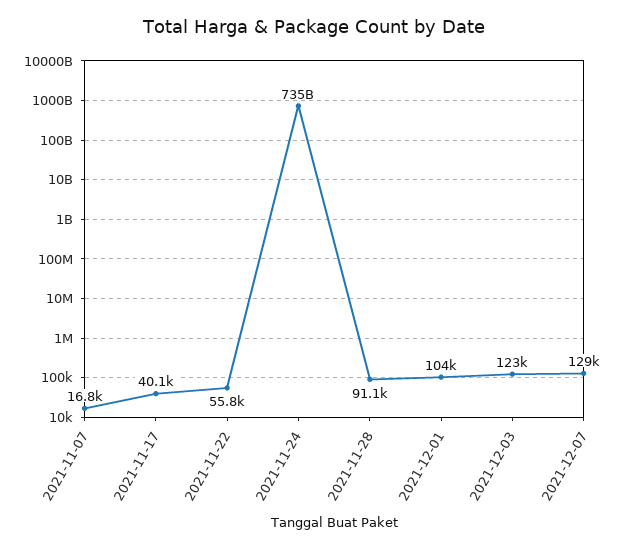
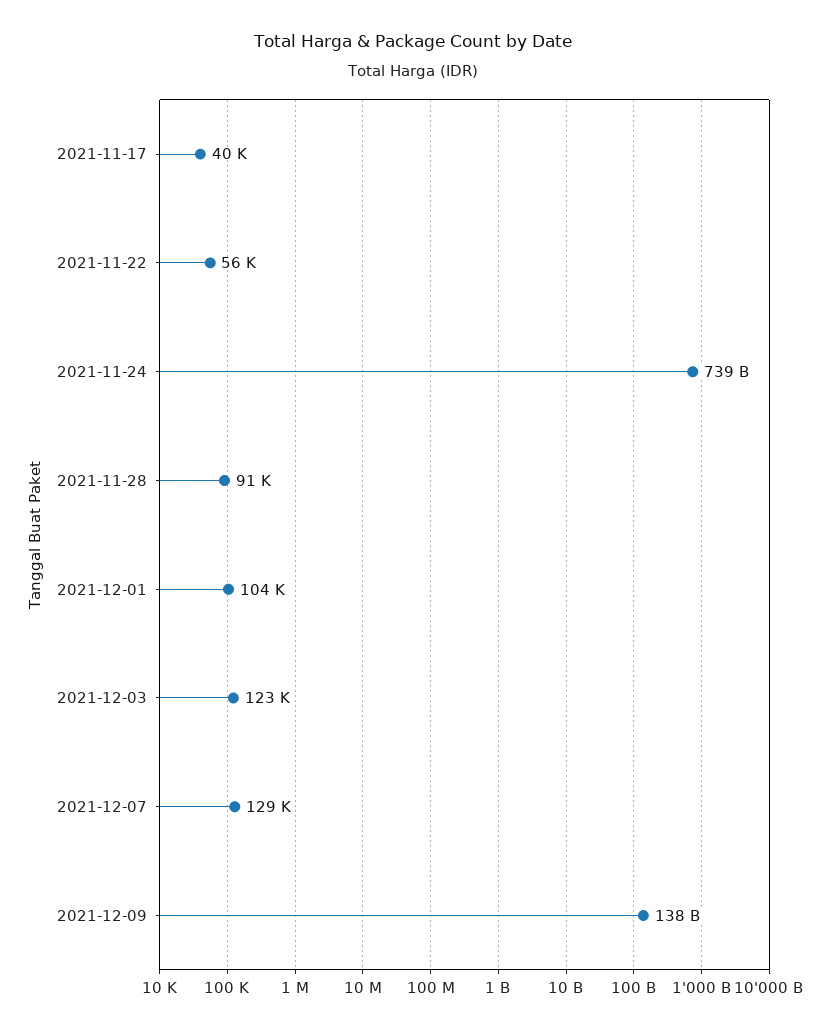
2021-11-07: 16800 -> none
2021-11-24: 735000000000 -> 739000000000
2021-12-09: none -> 138000000000

